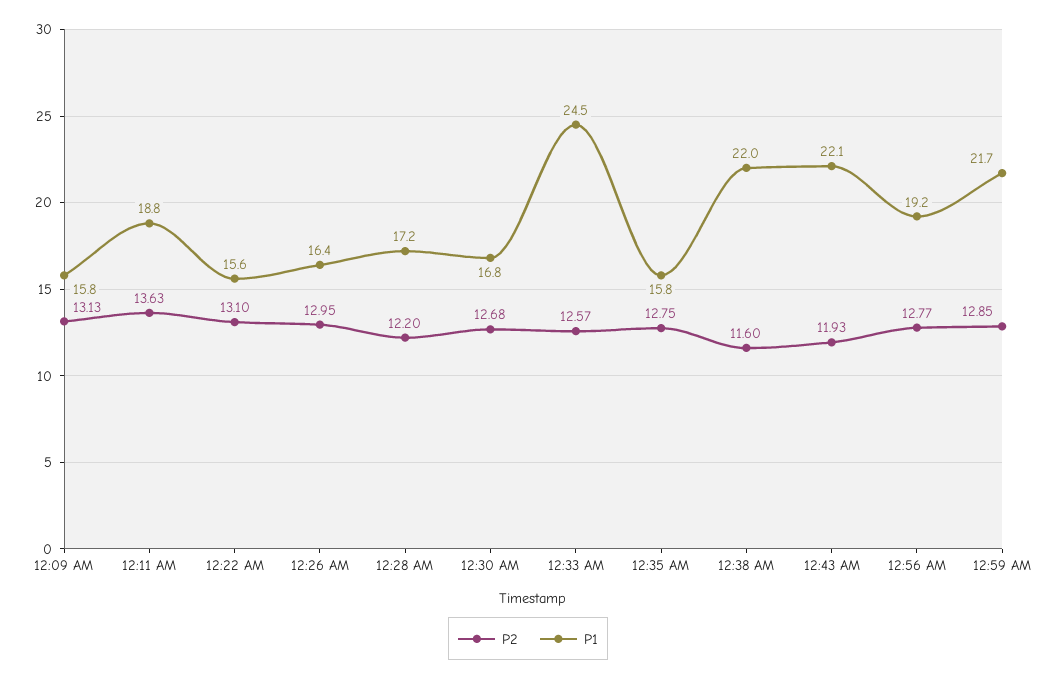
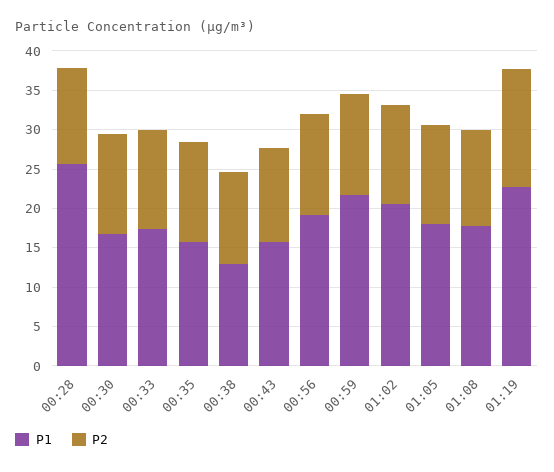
P2, 12:09 AM: 13.13 -> none
P1, 12:09 AM: 15.8 -> none
P2, 12:11 AM: 13.63 -> none
P1, 12:11 AM: 18.8 -> none
P2, 12:22 AM: 13.1 -> none
P1, 12:22 AM: 15.6 -> none
P2, 12:26 AM: 12.95 -> none
P1, 12:26 AM: 16.4 -> none
P1, 12:28 AM: 17.2 -> 25
P1, 12:33 AM: 24.5 -> 17.5
P1, 12:38 AM: 22 -> 12.5
P1, 12:43 AM: 22.1 -> 15
P1, 01:02: none -> 20
P2, 01:02: none -> 12.5
P1, 01:05: none -> 17.5
P2, 01:05: none -> 12.5
P1, 01:08: none -> 17.5
P2, 01:08: none -> 12.5
P1, 01:19: none -> 22.5
P2, 01:19: none -> 15

